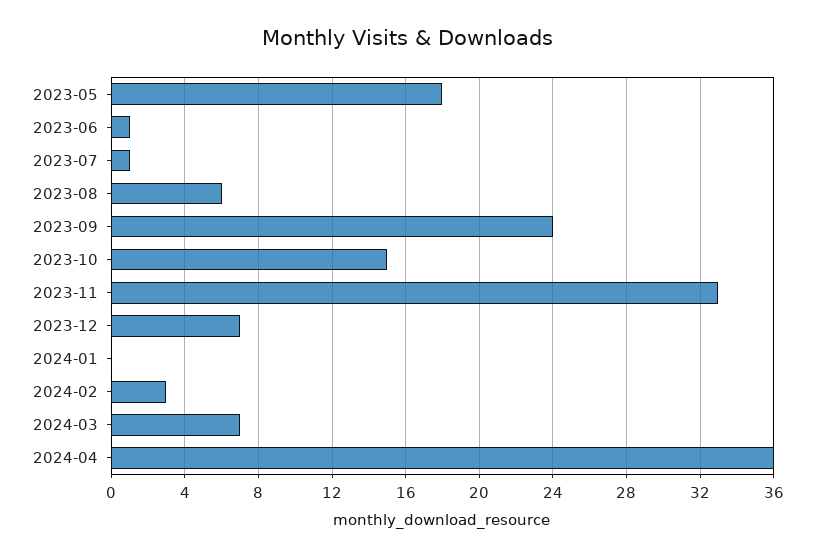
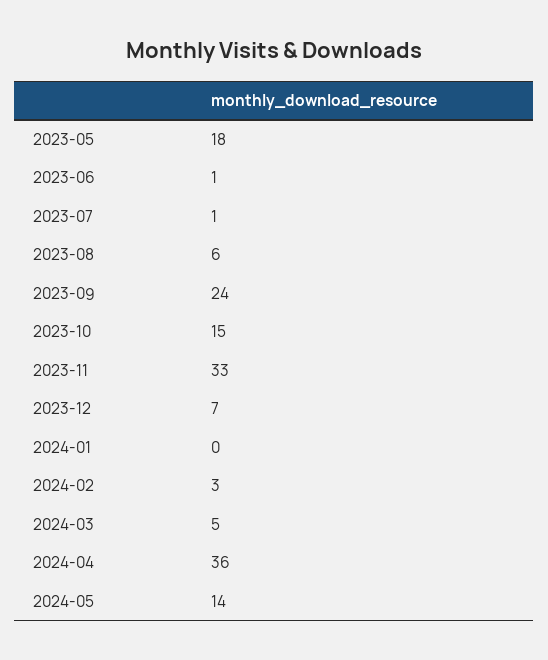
2024-03: 7 -> 5
2024-05: none -> 14

